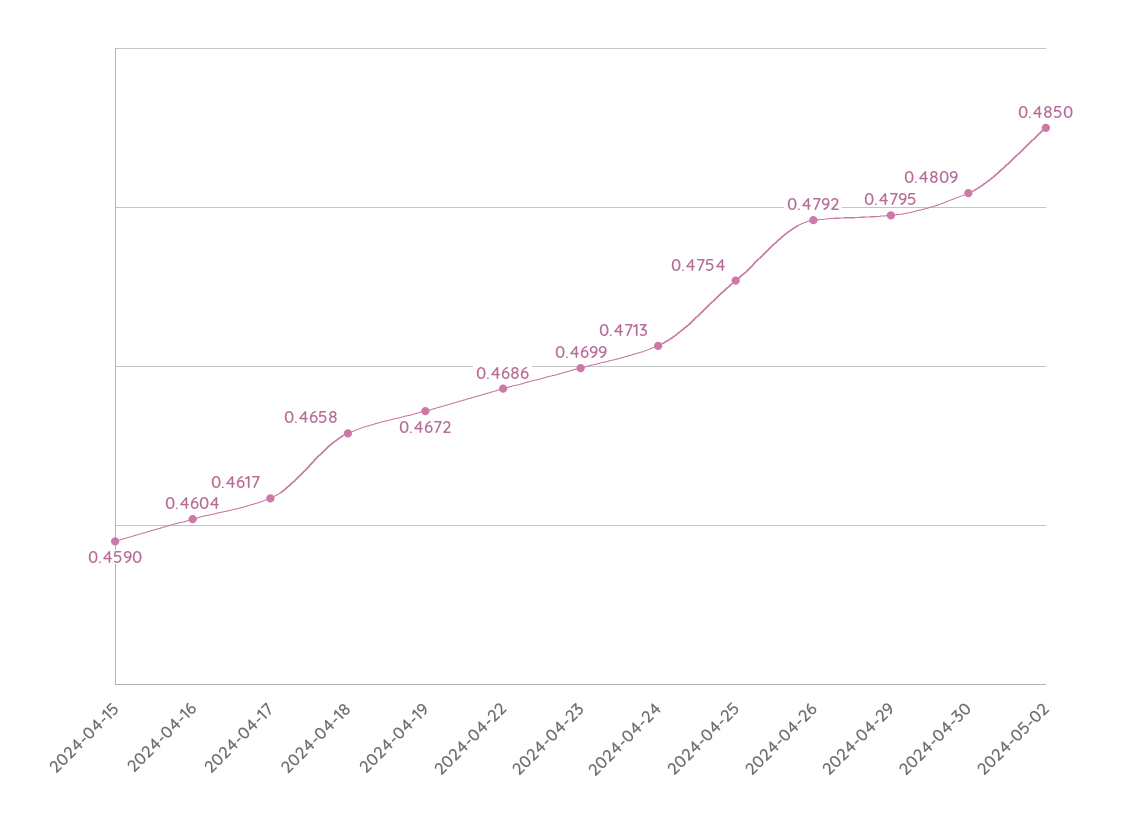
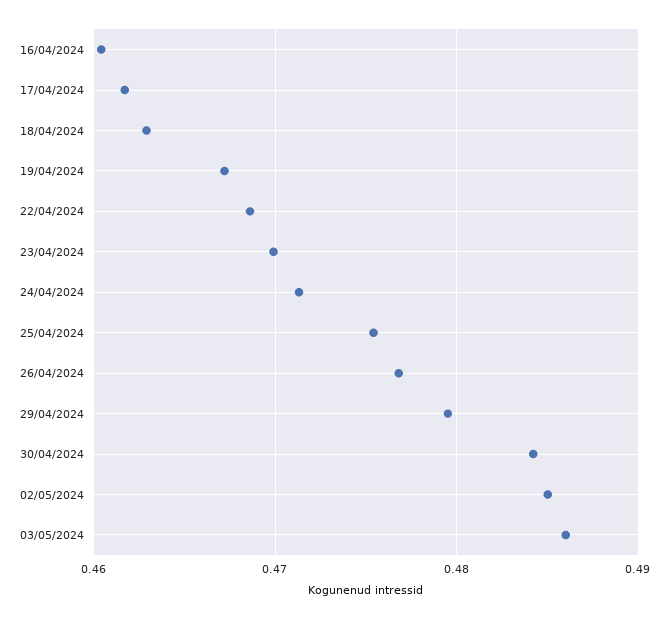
2024-04-15: 0.459 -> none
2024-04-18: 0.4658 -> 0.463
2024-04-26: 0.4792 -> 0.477
2024-04-30: 0.4809 -> 0.484
03/05/2024: none -> 0.486

